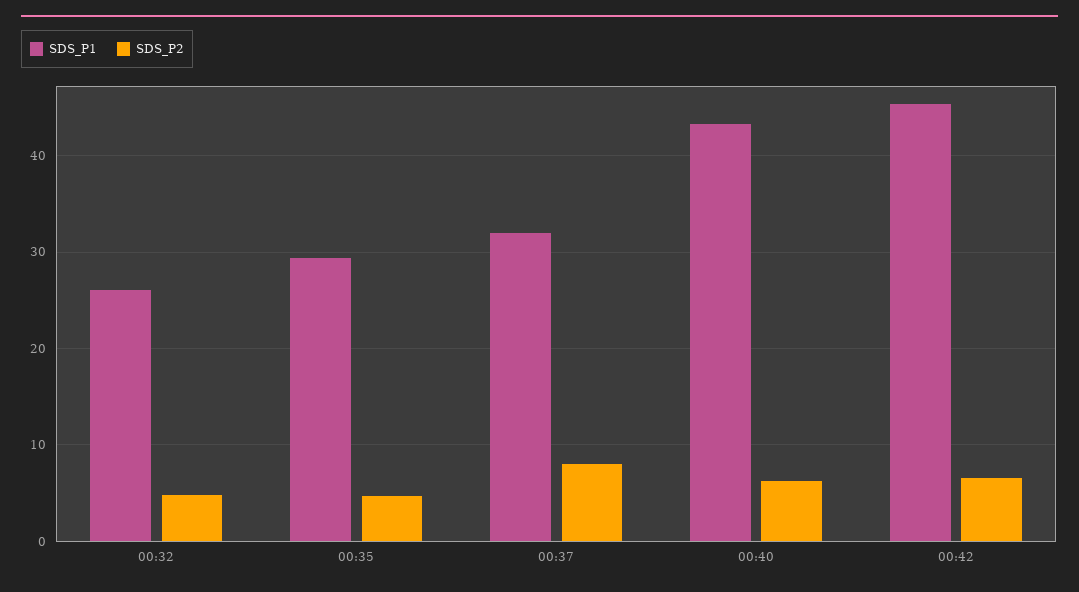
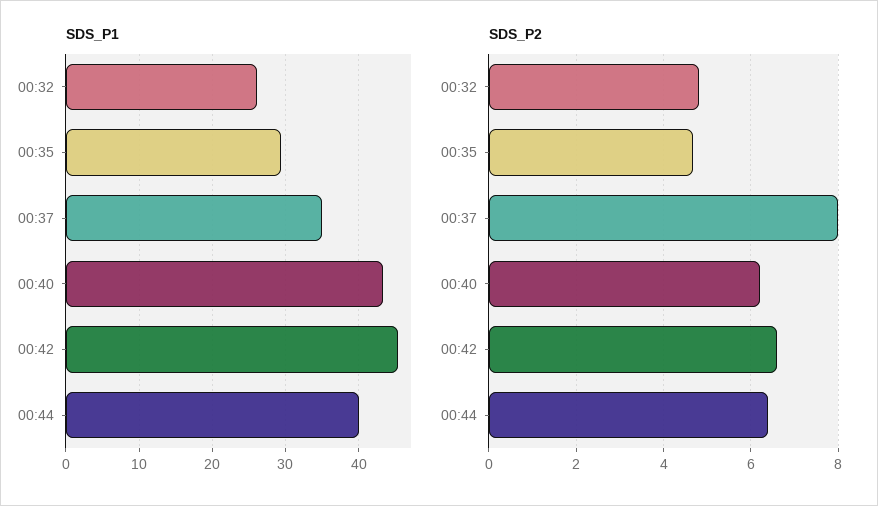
SDS_P1, 00:37: 32 -> 35
SDS_P1, 00:44: none -> 40
SDS_P2, 00:44: none -> 6.4

